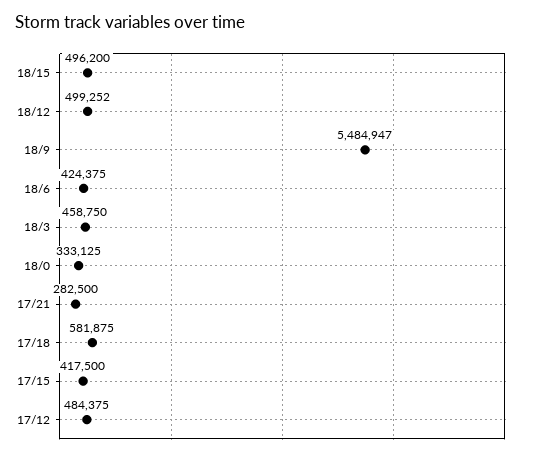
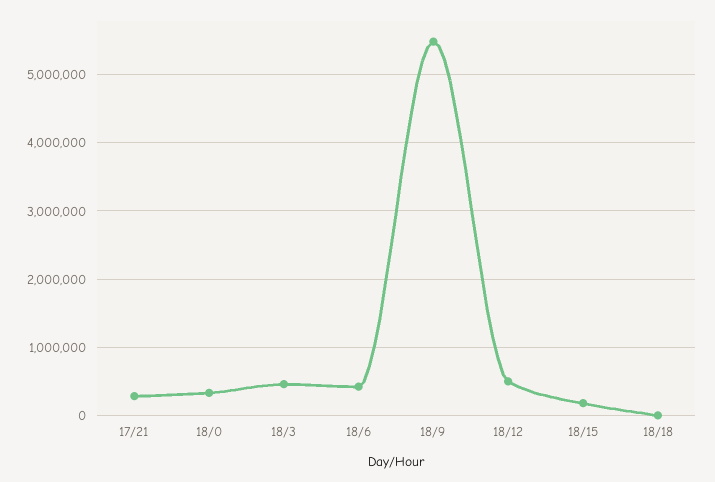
18/15: 496200 -> 200000
17/18: 581875 -> none
17/15: 417500 -> none
17/12: 484375 -> none
18/18: none -> 0

